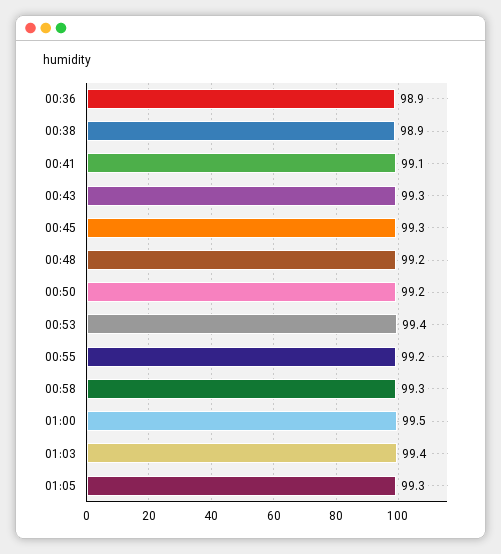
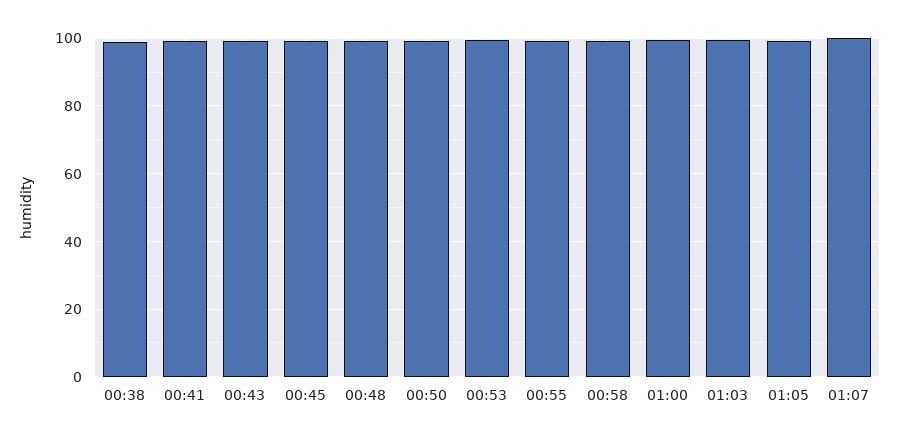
00:36: 98.9 -> none
01:07: none -> 100

